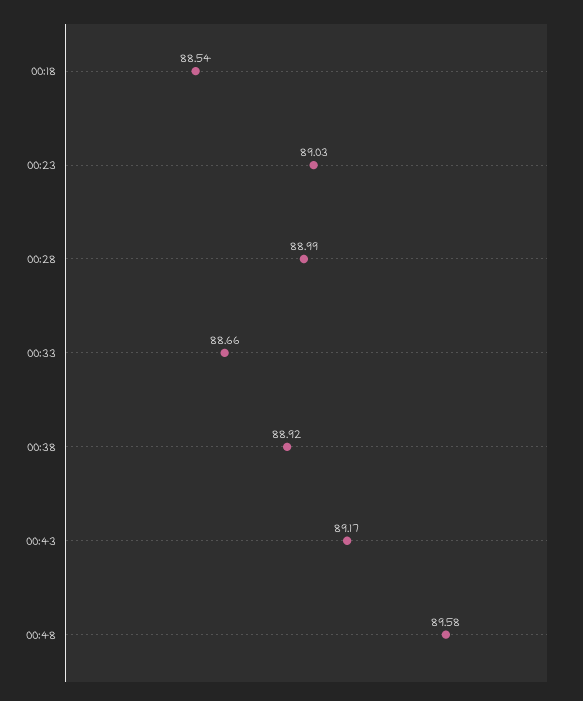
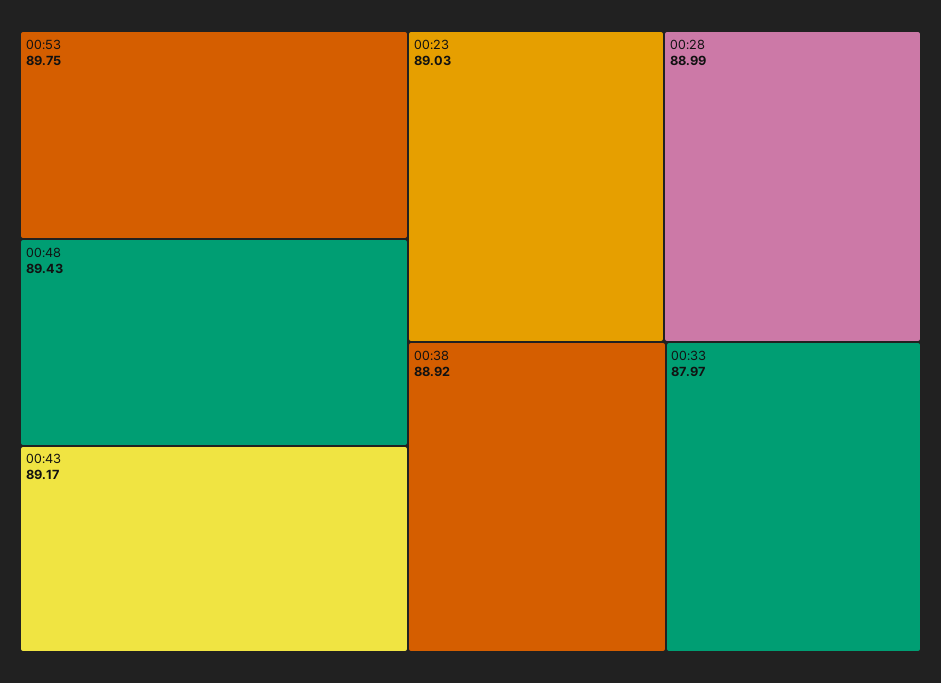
00:18: 88.54 -> none
00:33: 88.66 -> 87.97
00:48: 89.58 -> 89.43
00:53: none -> 89.75

